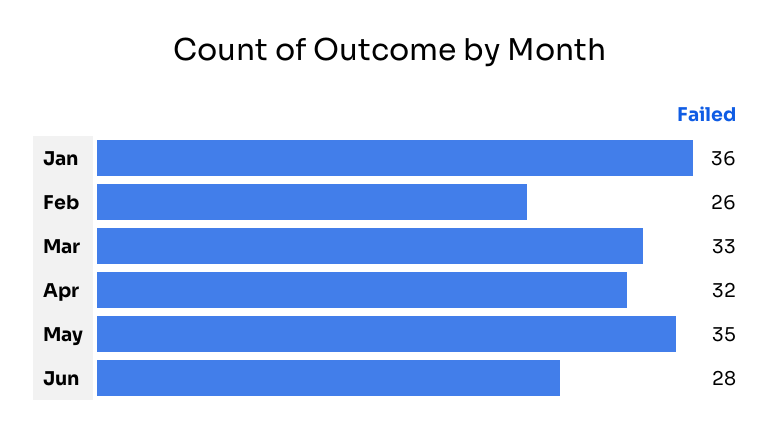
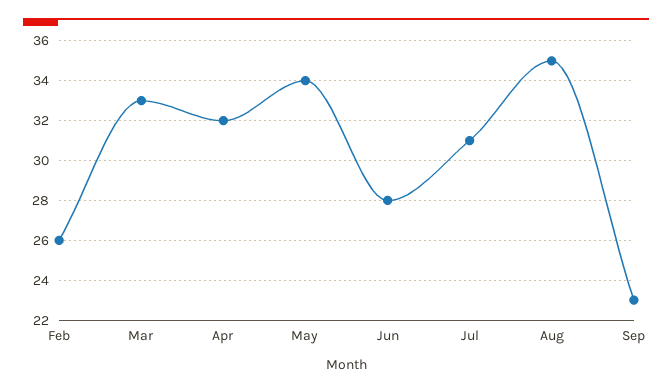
Jan: 36 -> none
May: 35 -> 34
Jul: none -> 31
Aug: none -> 35
Sep: none -> 23

